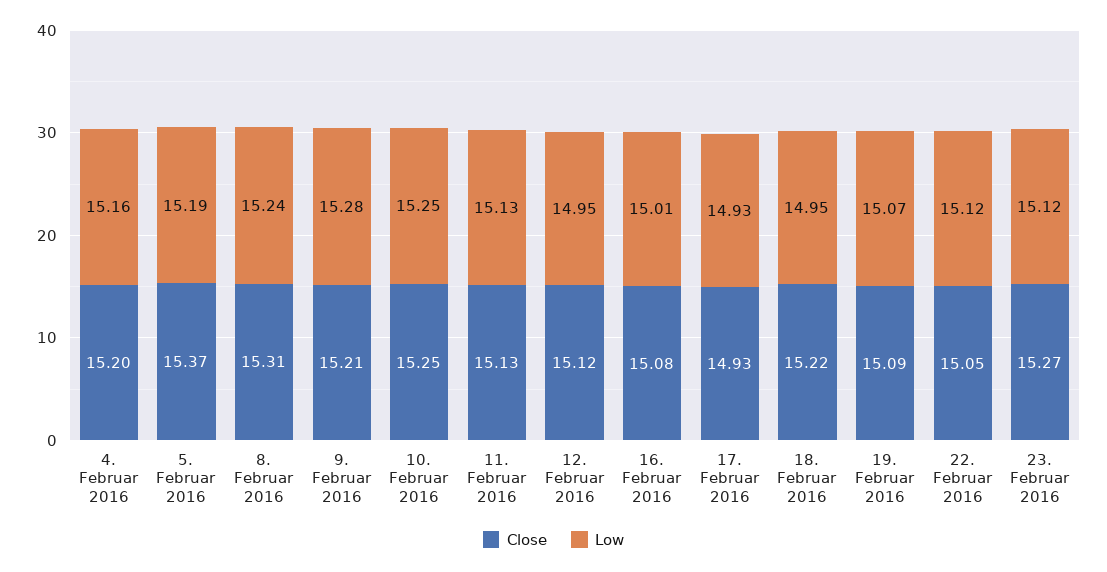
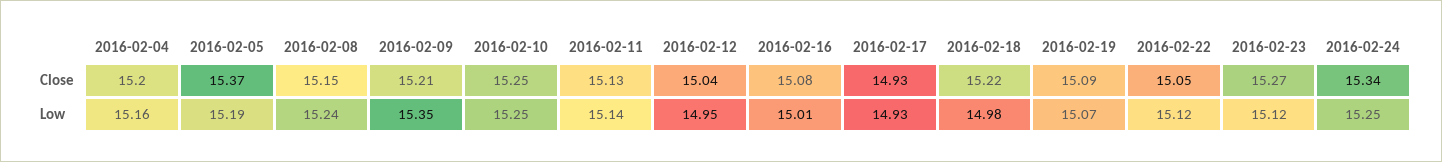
Close, 8. Februar 2016: 15.31 -> 15.15
Low, 9. Februar 2016: 15.28 -> 15.35
Low, 11. Februar 2016: 15.13 -> 15.14
Close, 12. Februar 2016: 15.12 -> 15.04
Low, 18. Februar 2016: 14.95 -> 14.98
Close, 2016-02-24: none -> 15.34
Low, 2016-02-24: none -> 15.25

